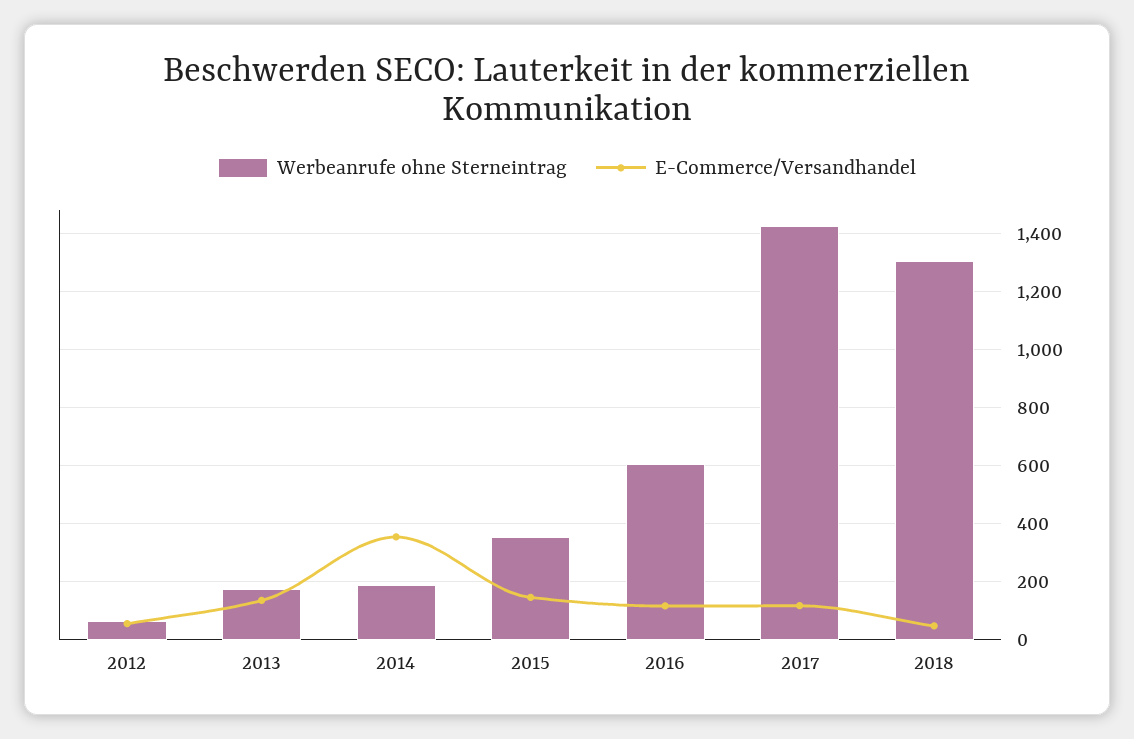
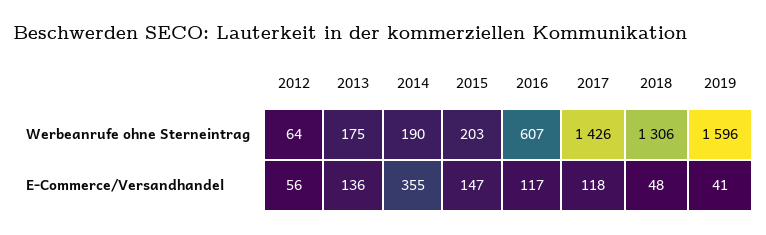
Werbeanrufe ohne Sterneintrag, 2015: 350 -> 203
Werbeanrufe ohne Sterneintrag, 2019: none -> 1596
E-Commerce/Versandhandel, 2019: none -> 41

